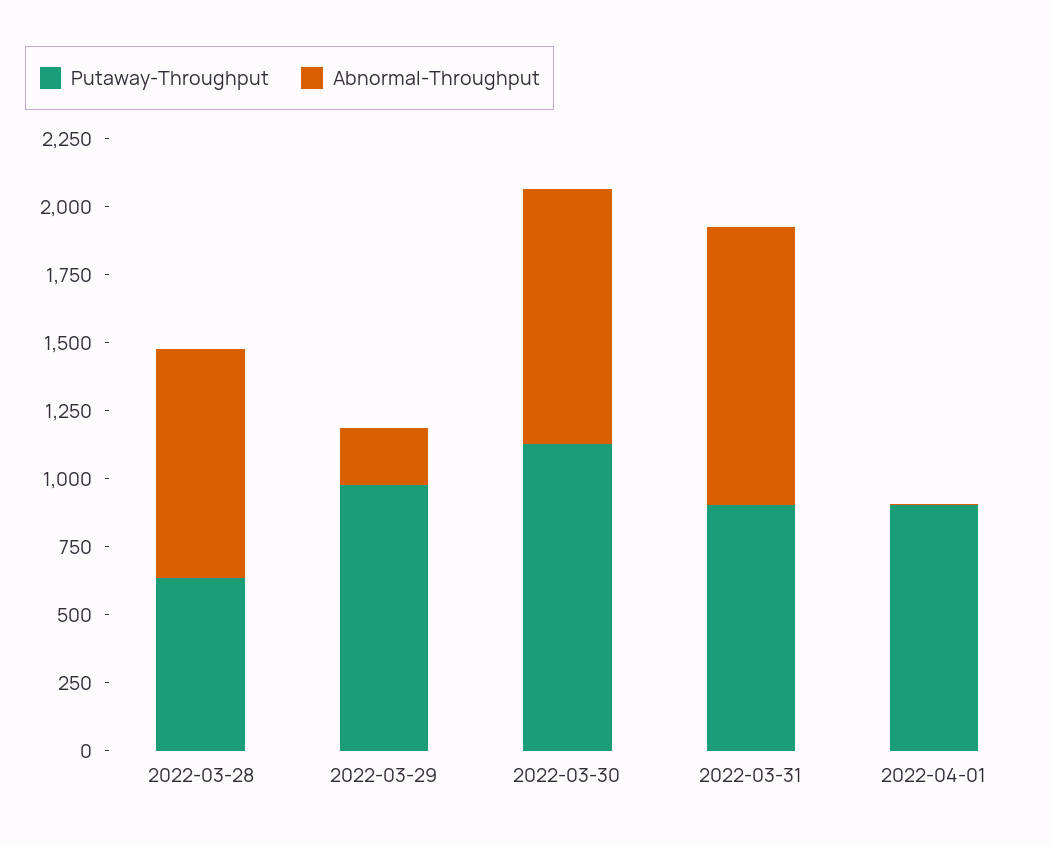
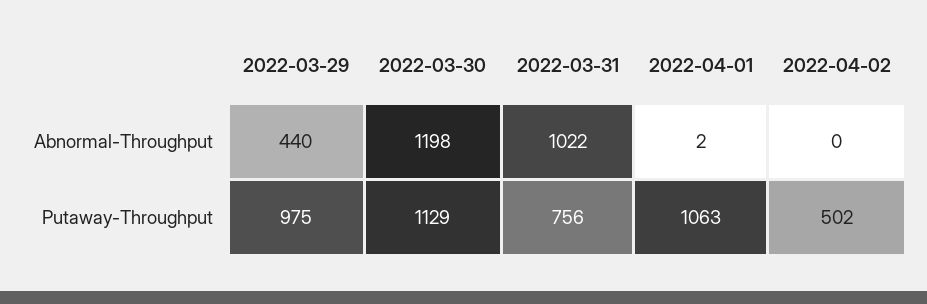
Putaway-Throughput, 2022-03-28: 650 -> none
Abnormal-Throughput, 2022-03-28: 850 -> none
Abnormal-Throughput, 2022-03-29: 200 -> 440
Abnormal-Throughput, 2022-03-30: 950 -> 1198
Putaway-Throughput, 2022-03-31: 900 -> 756
Putaway-Throughput, 2022-04-01: 900 -> 1063
Abnormal-Throughput, 2022-04-02: none -> 0
Putaway-Throughput, 2022-04-02: none -> 502

